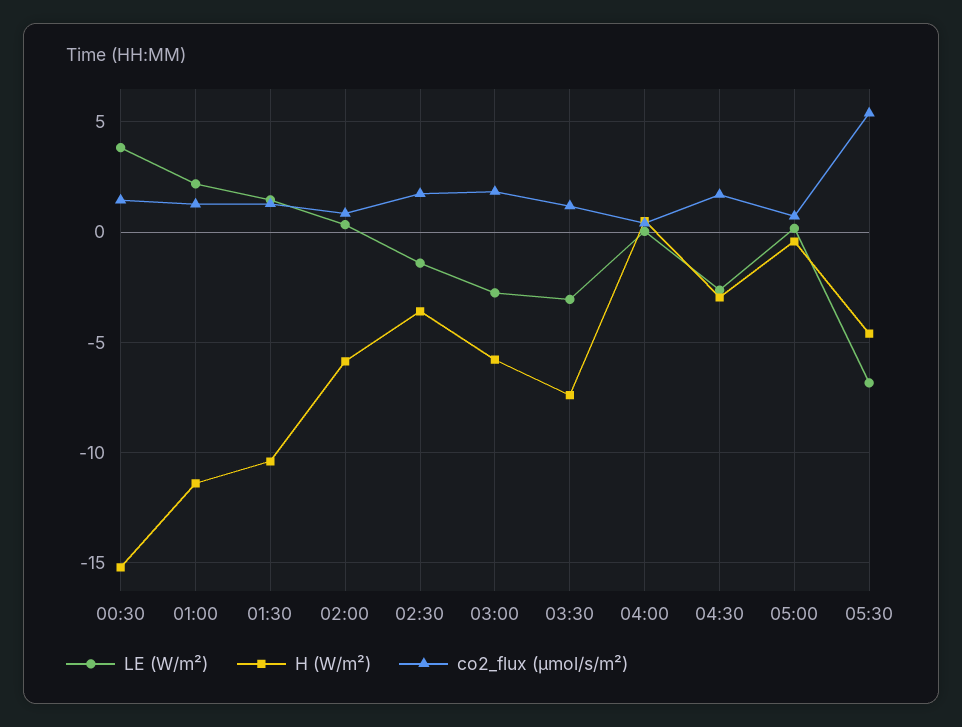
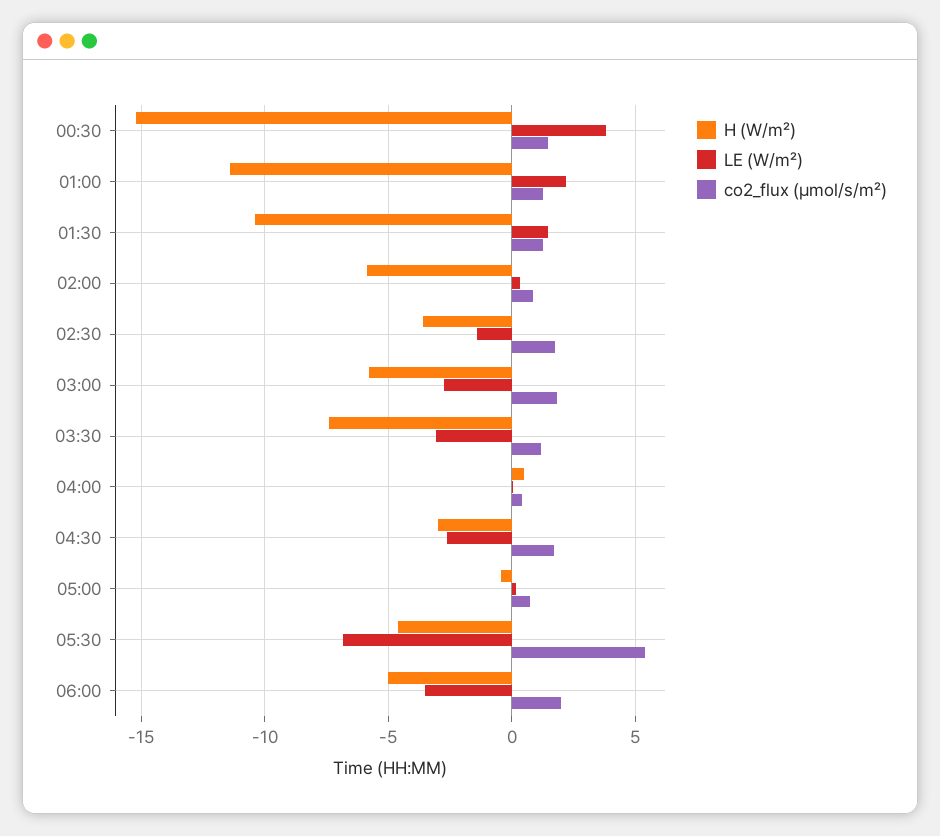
H (W/m²), 06:00: none -> -5
LE (W/m²), 06:00: none -> -3.5
co2_flux (µmol/s/m²), 06:00: none -> 2

